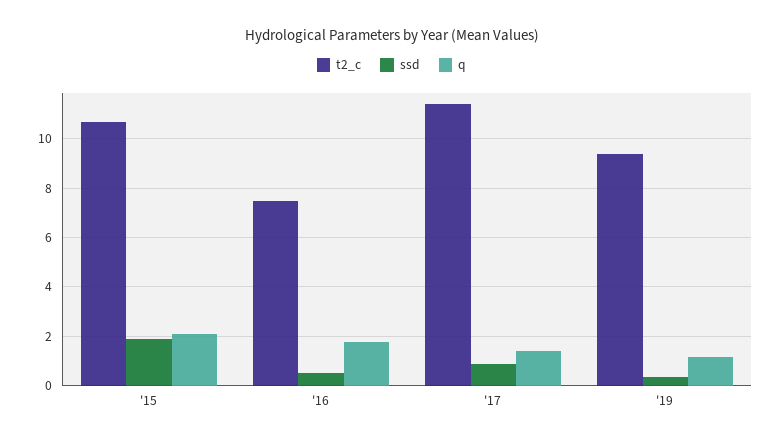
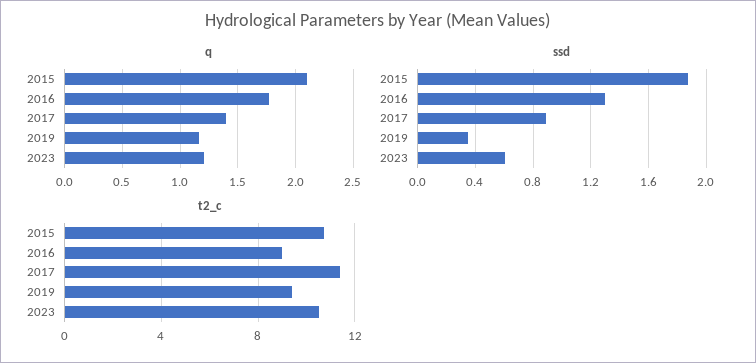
t2_c, '16: 7.5 -> 9
ssd, '16: 0.5 -> 1.3
q, 2023: none -> 1.2
ssd, 2023: none -> 0.6
t2_c, 2023: none -> 10.5

